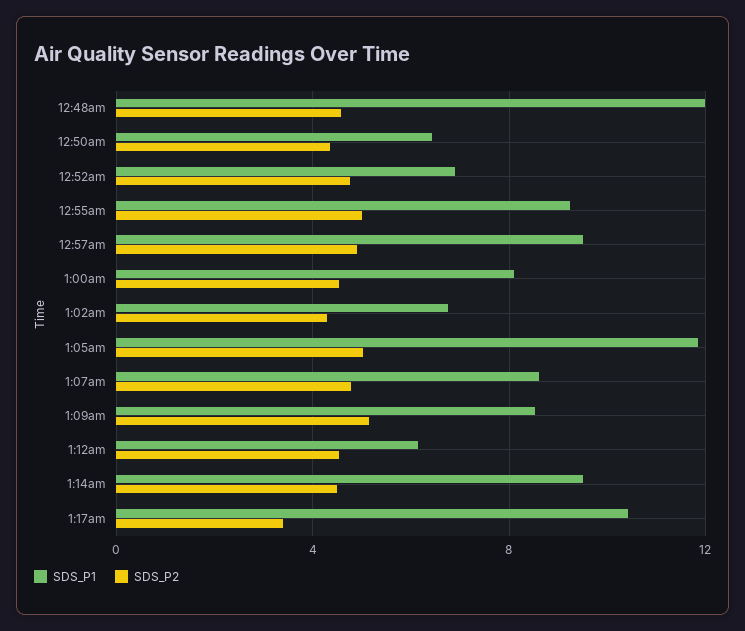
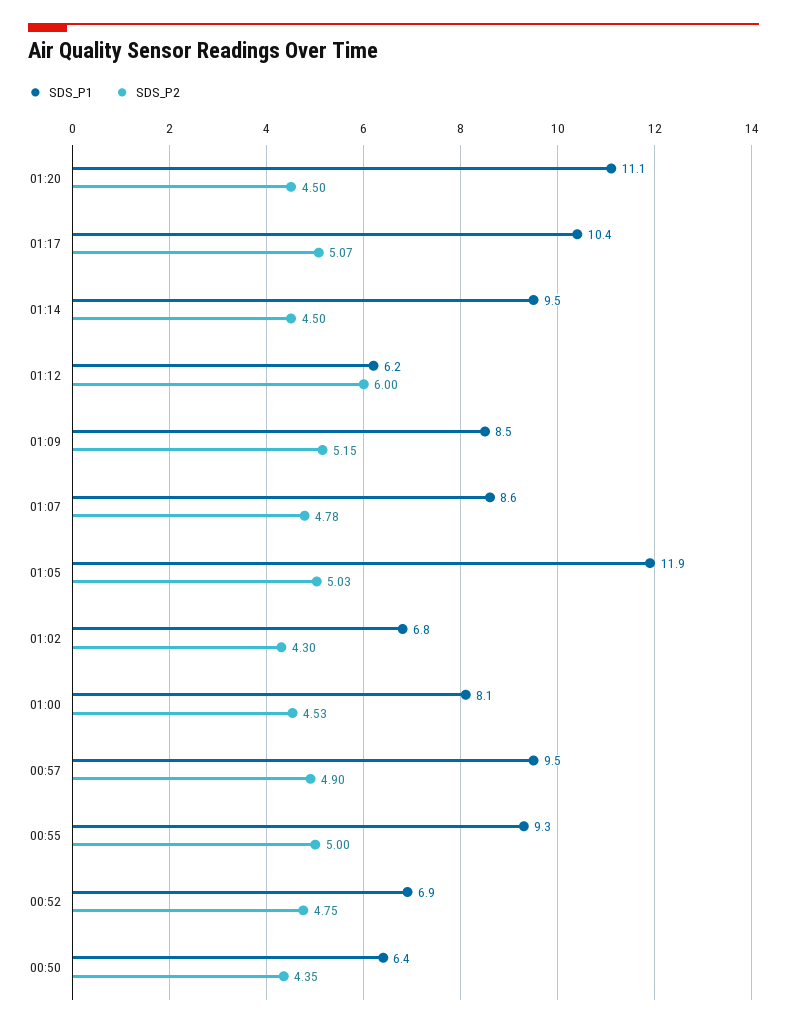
SDS_P1, 12:48am: 12 -> none
SDS_P2, 12:48am: 4.5 -> none
SDS_P2, 1:12am: 4.5 -> 6
SDS_P2, 1:17am: 3.5 -> 5.07
SDS_P1, 01:20: none -> 11.1
SDS_P2, 01:20: none -> 4.5

